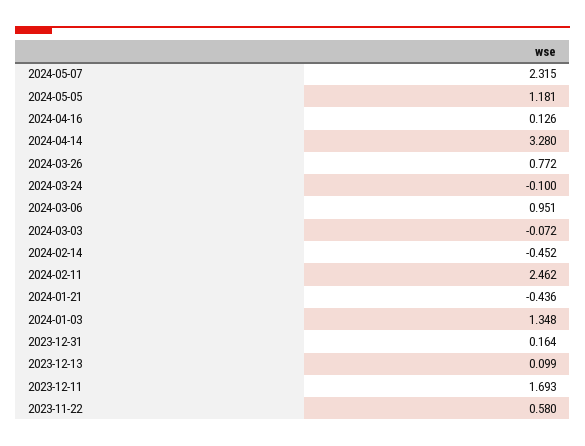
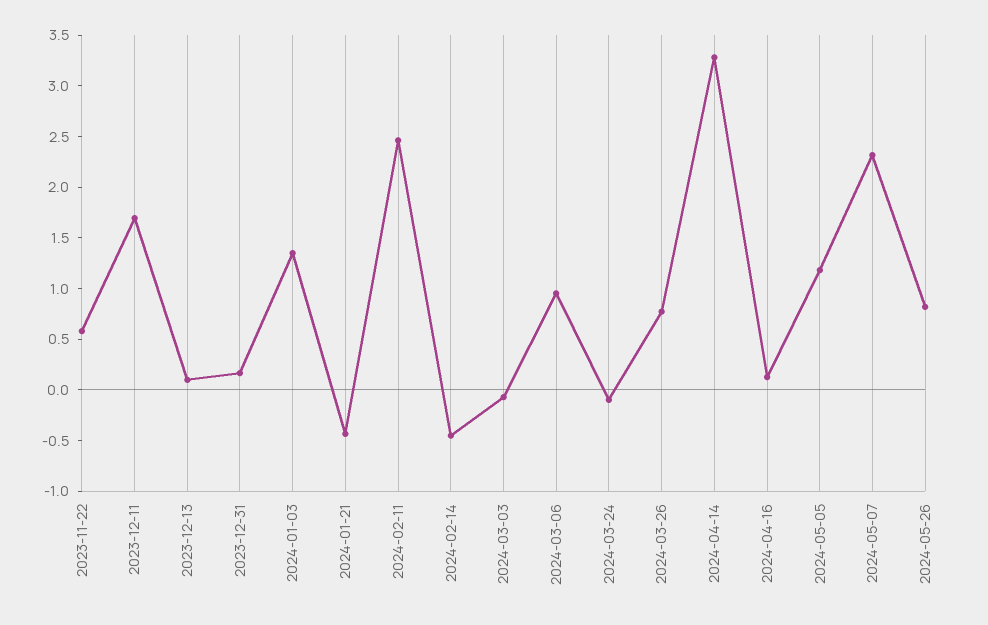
2024-05-26: none -> 0.8

